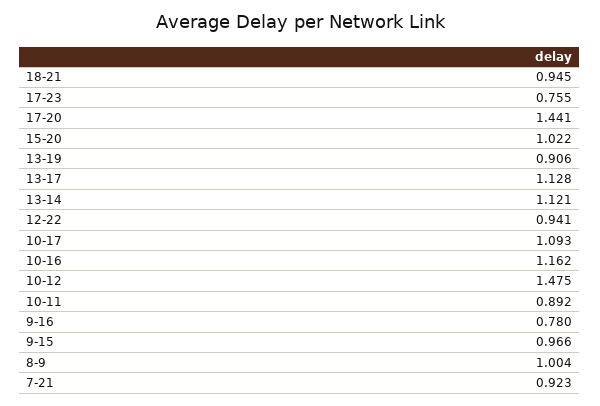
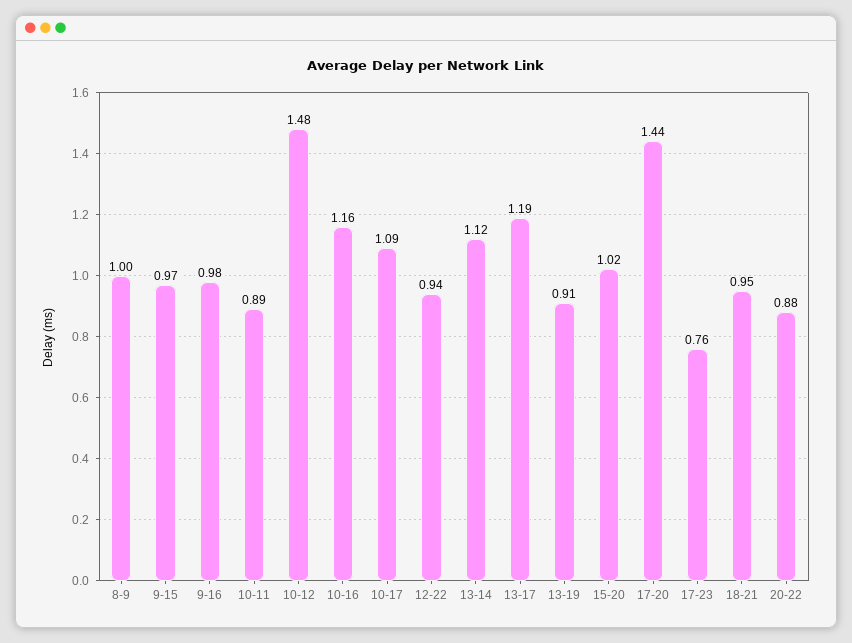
13-17: 1.128 -> 1.19
9-16: 0.78 -> 0.98
7-21: 0.923 -> none
20-22: none -> 0.88

